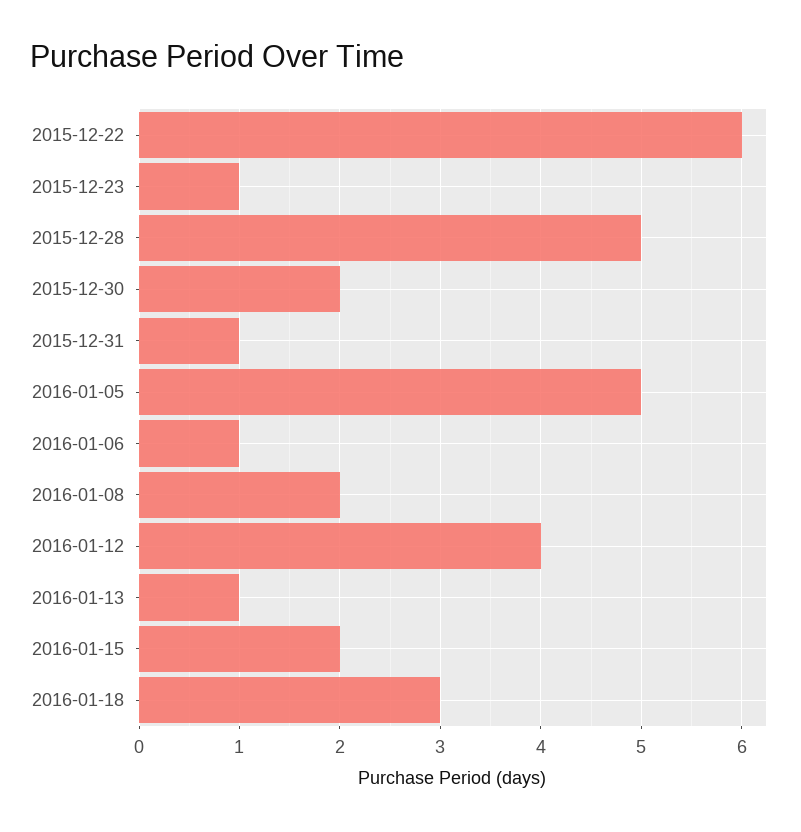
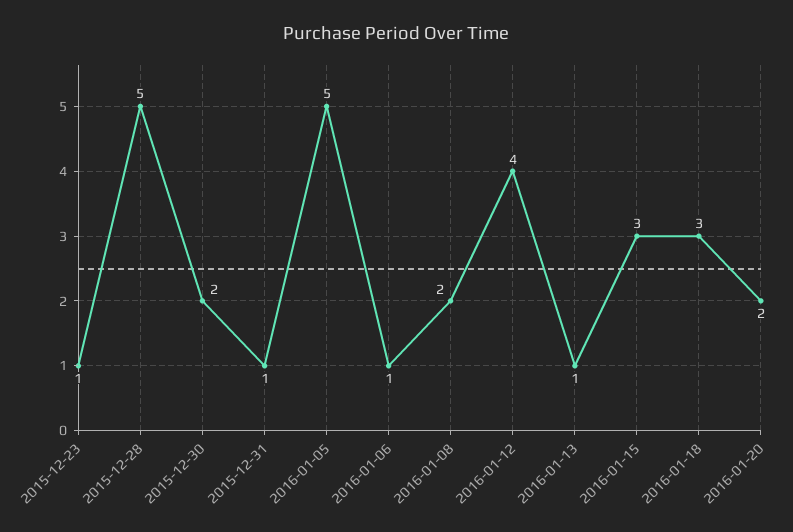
2015-12-22: 6 -> none
2016-01-15: 2 -> 3
2016-01-20: none -> 2

